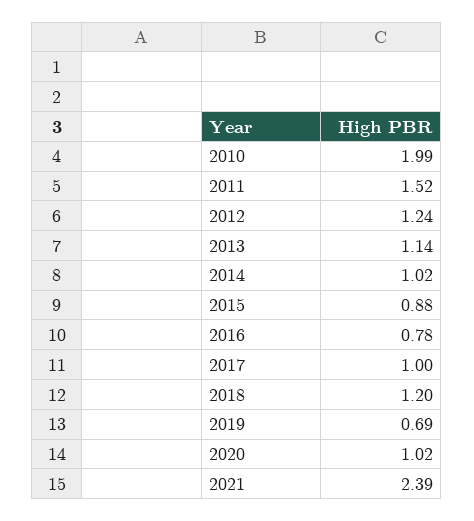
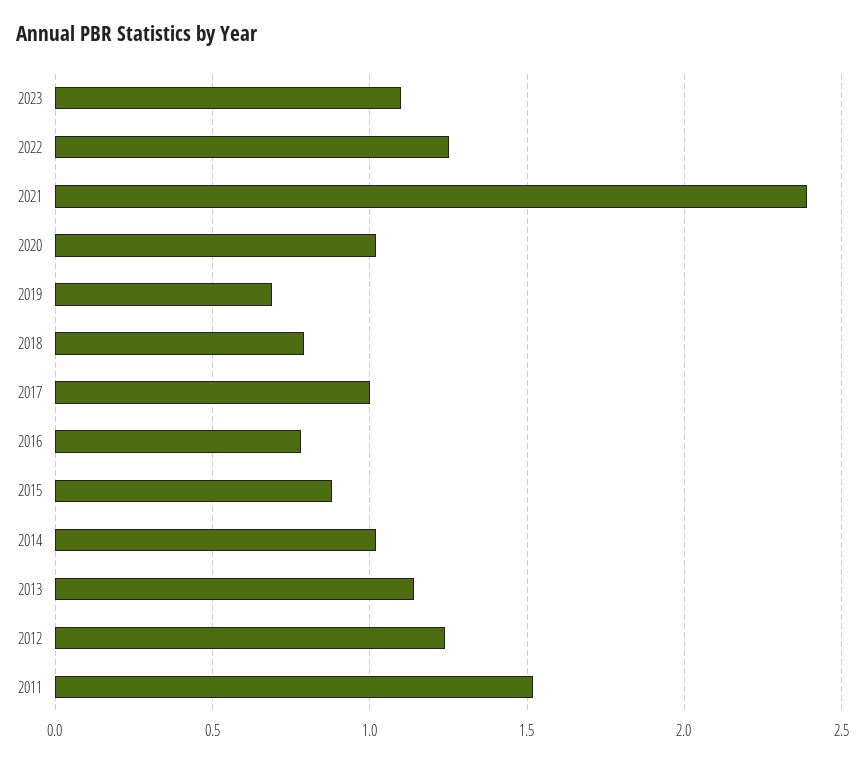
2010: 1.99 -> none
2018: 1.2 -> 0.8
2023: none -> 1.1
2022: none -> 1.25

